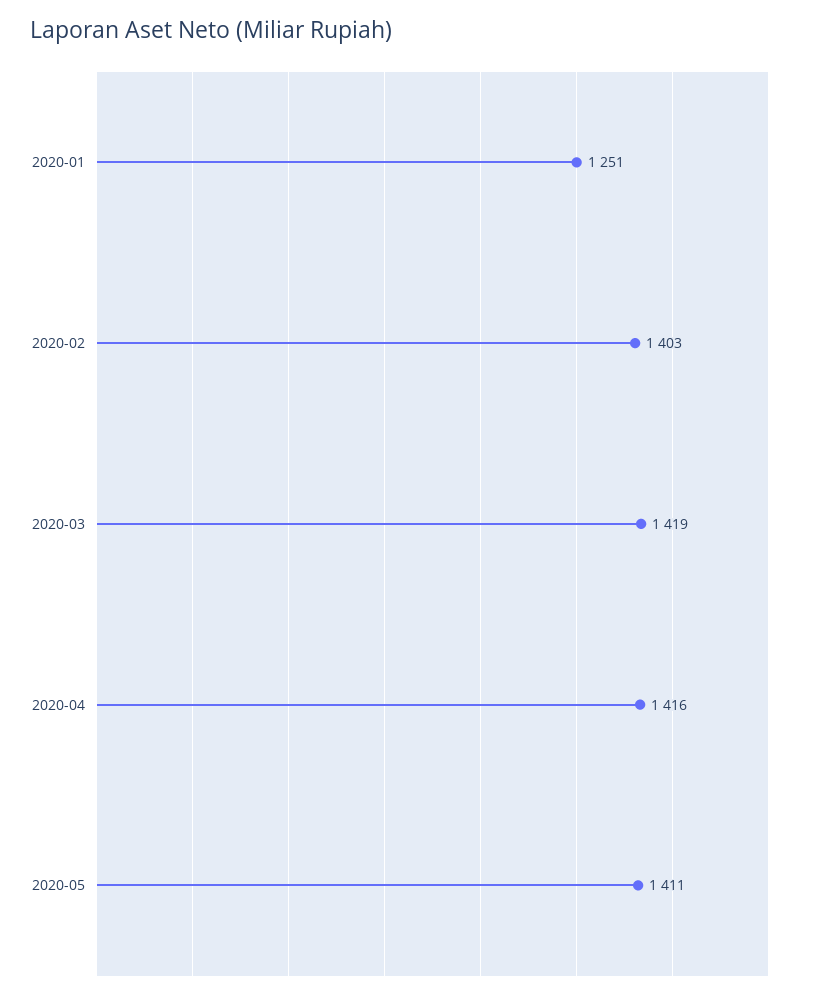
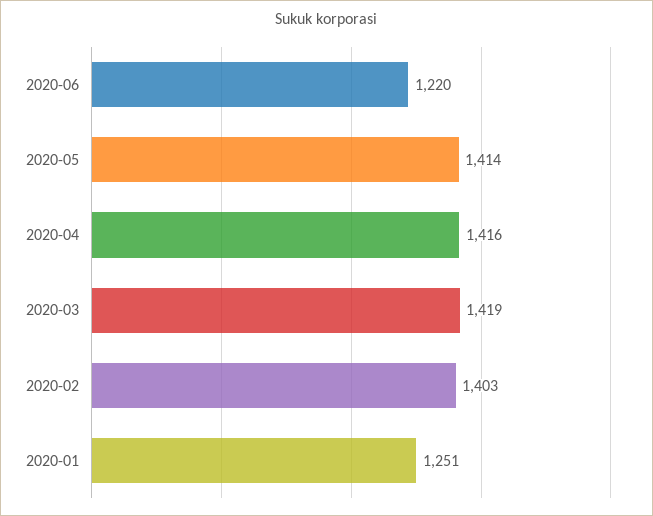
2020-05: 1411 -> 1414
2020-06: none -> 1220

